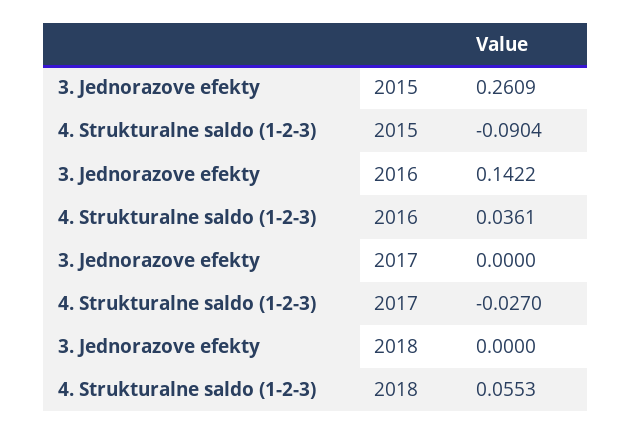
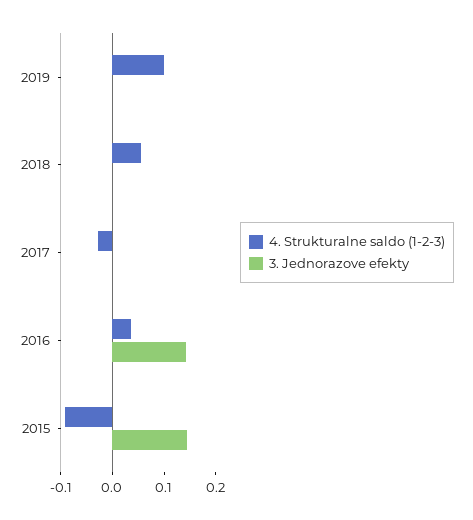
3. Jednorazove efekty, 2015: 0.2609 -> 0.14
4. Strukturalne saldo (1-2-3), 2019: none -> 0.1
3. Jednorazove efekty, 2019: none -> 0

